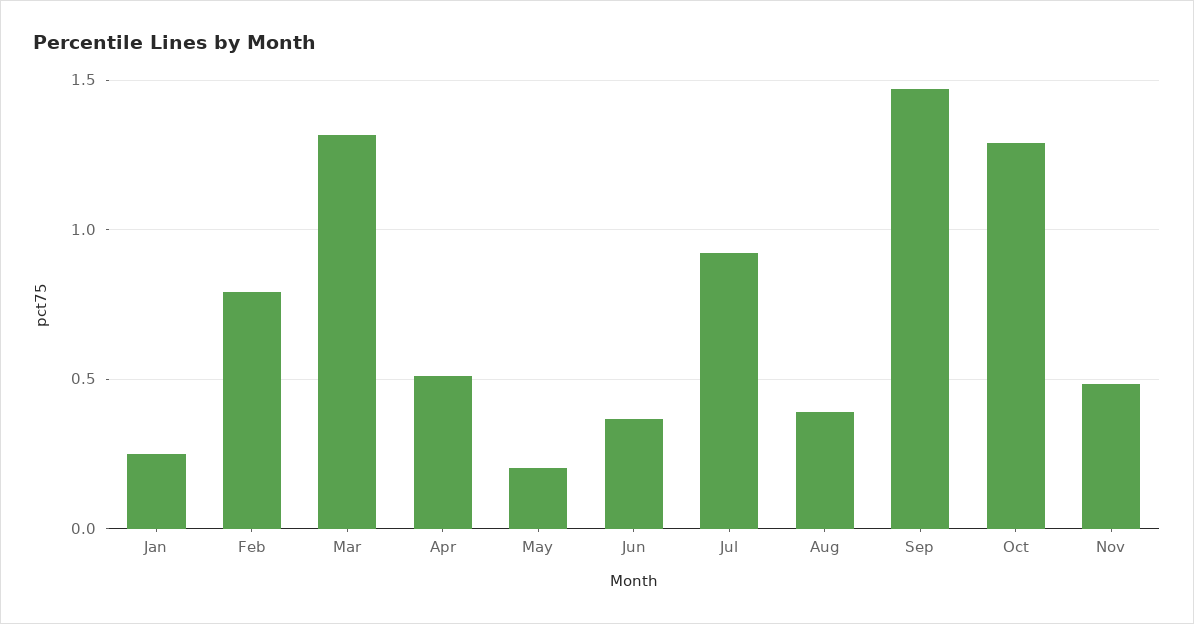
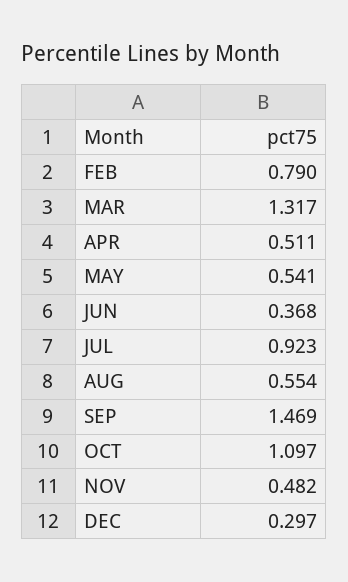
Jan: 0.25 -> none
May: 0.2 -> 0.541
Aug: 0.4 -> 0.554
Oct: 1.3 -> 1.097
DEC: none -> 0.297

